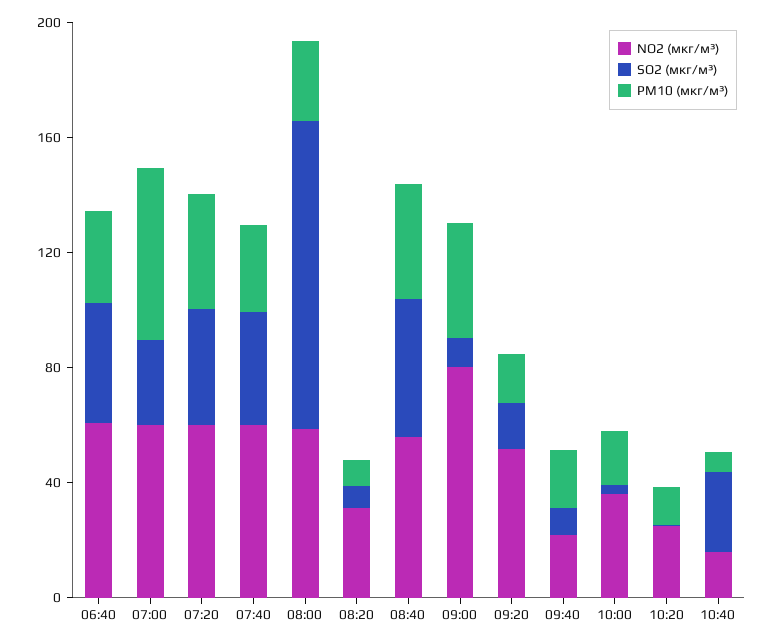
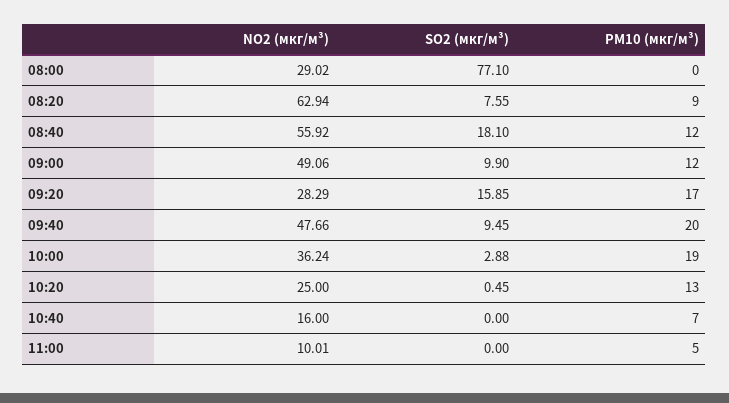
NO2 (мкг/м³), 06:40: 60 -> none
SO2 (мкг/м³), 06:40: 40 -> none
PM10 (мкг/м³), 06:40: 30 -> none
NO2 (мкг/м³), 07:00: 60 -> none
SO2 (мкг/м³), 07:00: 30 -> none
PM10 (мкг/м³), 07:00: 60 -> none
NO2 (мкг/м³), 07:20: 60 -> none
SO2 (мкг/м³), 07:20: 40 -> none
PM10 (мкг/м³), 07:20: 40 -> none
NO2 (мкг/м³), 07:40: 60 -> none
SO2 (мкг/м³), 07:40: 40 -> none
PM10 (мкг/м³), 07:40: 30 -> none
NO2 (мкг/м³), 08:00: 60 -> 29.02
SO2 (мкг/м³), 08:00: 110 -> 77.1
PM10 (мкг/м³), 08:00: 30 -> 0
NO2 (мкг/м³), 08:20: 30 -> 62.94
SO2 (мкг/м³), 08:40: 50 -> 18.1
PM10 (мкг/м³), 08:40: 40 -> 12
NO2 (мкг/м³), 09:00: 80 -> 49.06
PM10 (мкг/м³), 09:00: 40 -> 12
NO2 (мкг/м³), 09:20: 50 -> 28.29
NO2 (мкг/м³), 09:40: 20 -> 47.66
SO2 (мкг/м³), 10:40: 30 -> 0
NO2 (мкг/м³), 11:00: none -> 10.01
SO2 (мкг/м³), 11:00: none -> 0
PM10 (мкг/м³), 11:00: none -> 5

